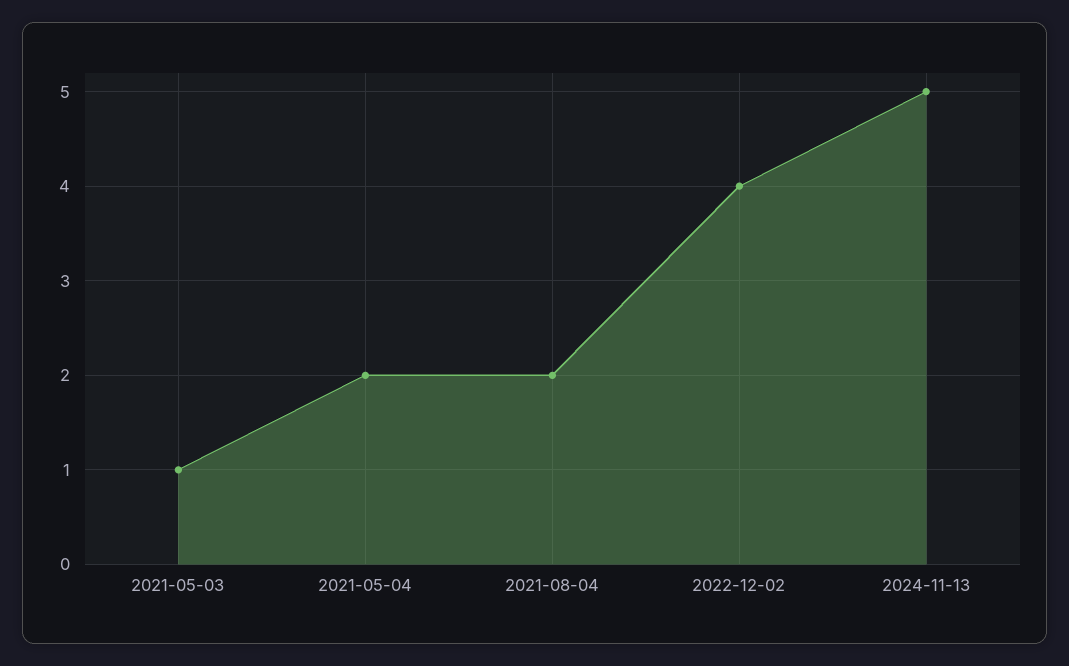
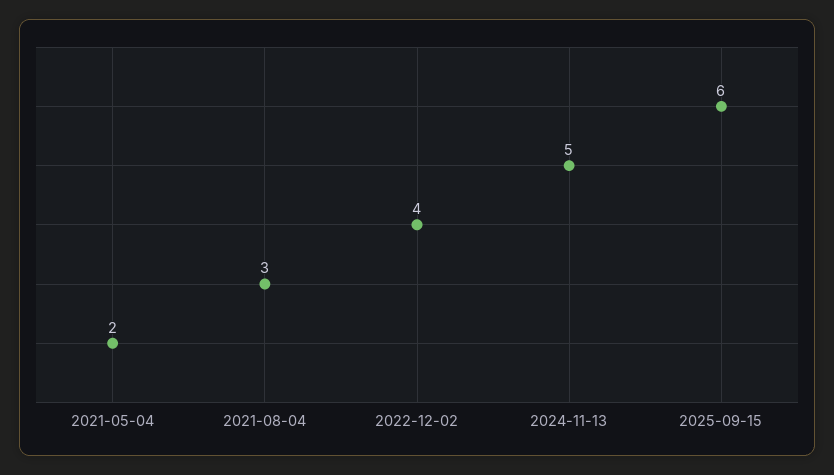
2021-05-03: 1 -> none
2021-08-04: 2 -> 3
2025-09-15: none -> 6

